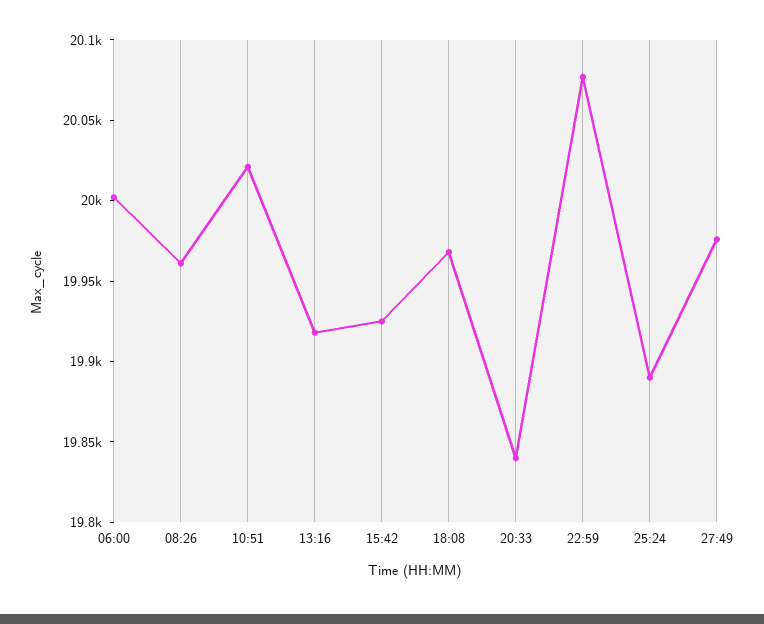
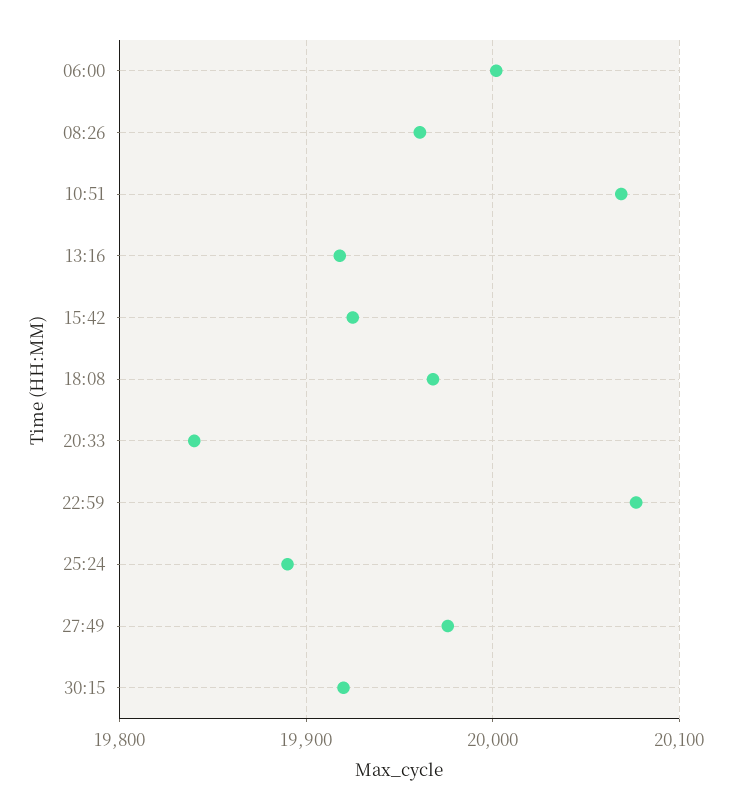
10:51: 20020 -> 20070
30:15: none -> 19920

